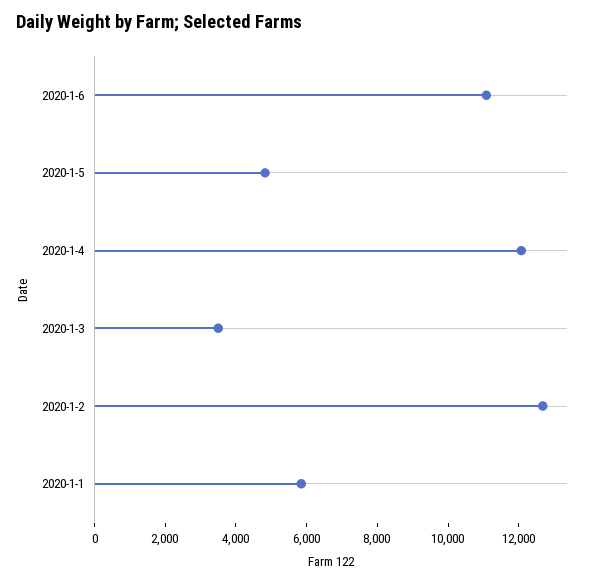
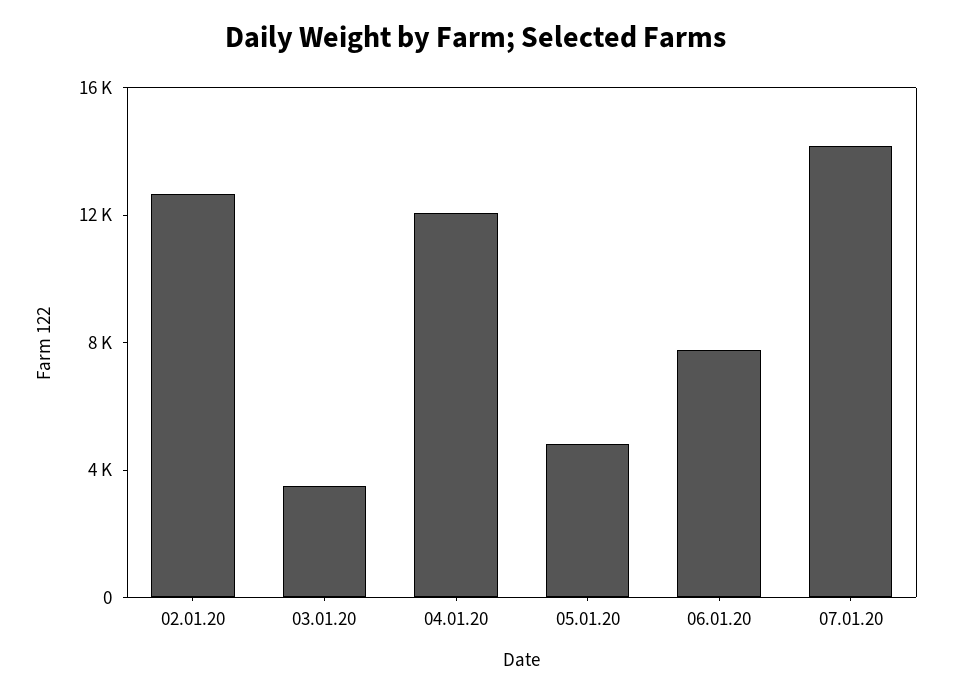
2020-1-6: 11000 -> 8000
2020-1-1: 6000 -> none
07.01.20: none -> 14000

